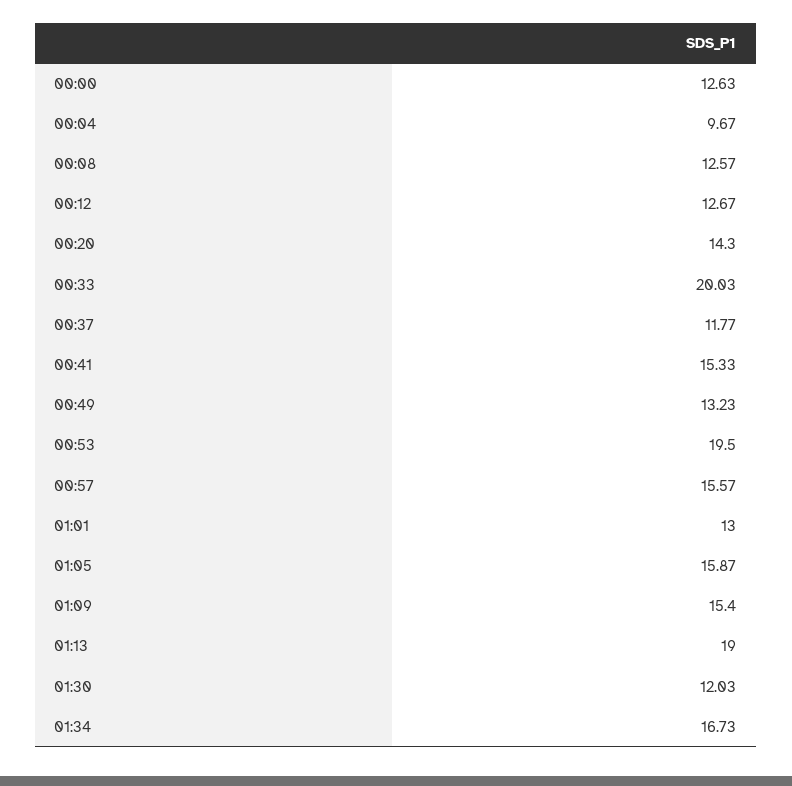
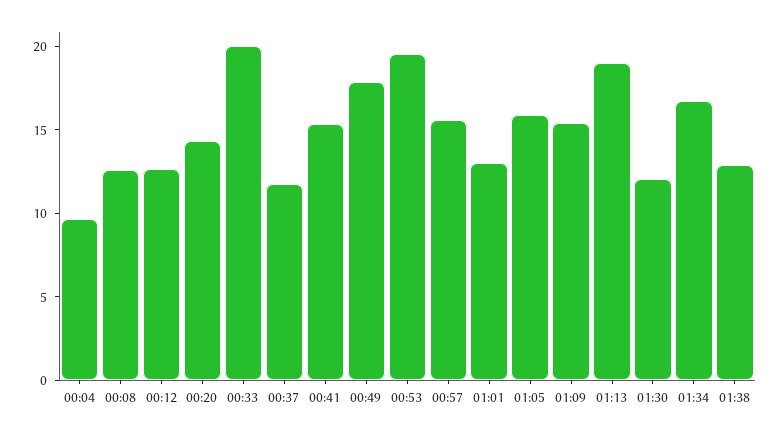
00:00: 12.63 -> none
00:49: 13.23 -> 18
01:38: none -> 13

